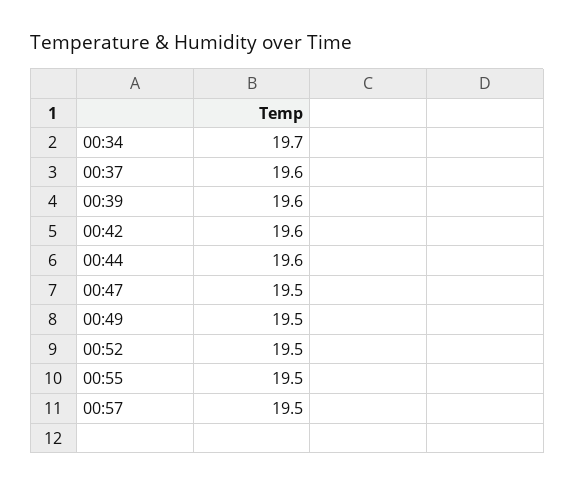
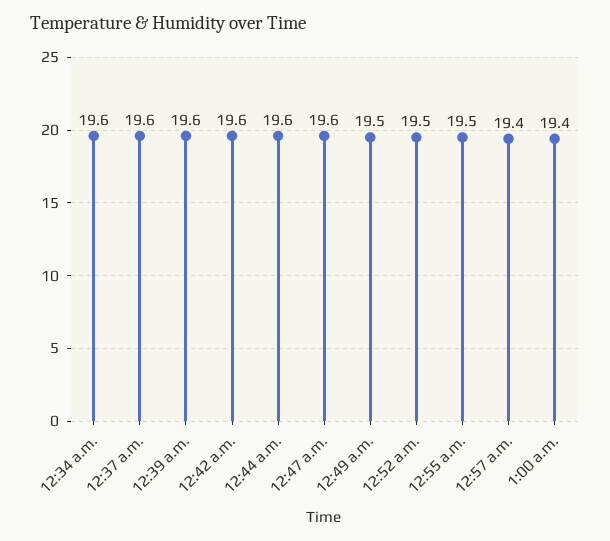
00:34: 19.7 -> 19.6
00:47: 19.5 -> 19.6
00:57: 19.5 -> 19.4
1:00 a.m.: none -> 19.4

